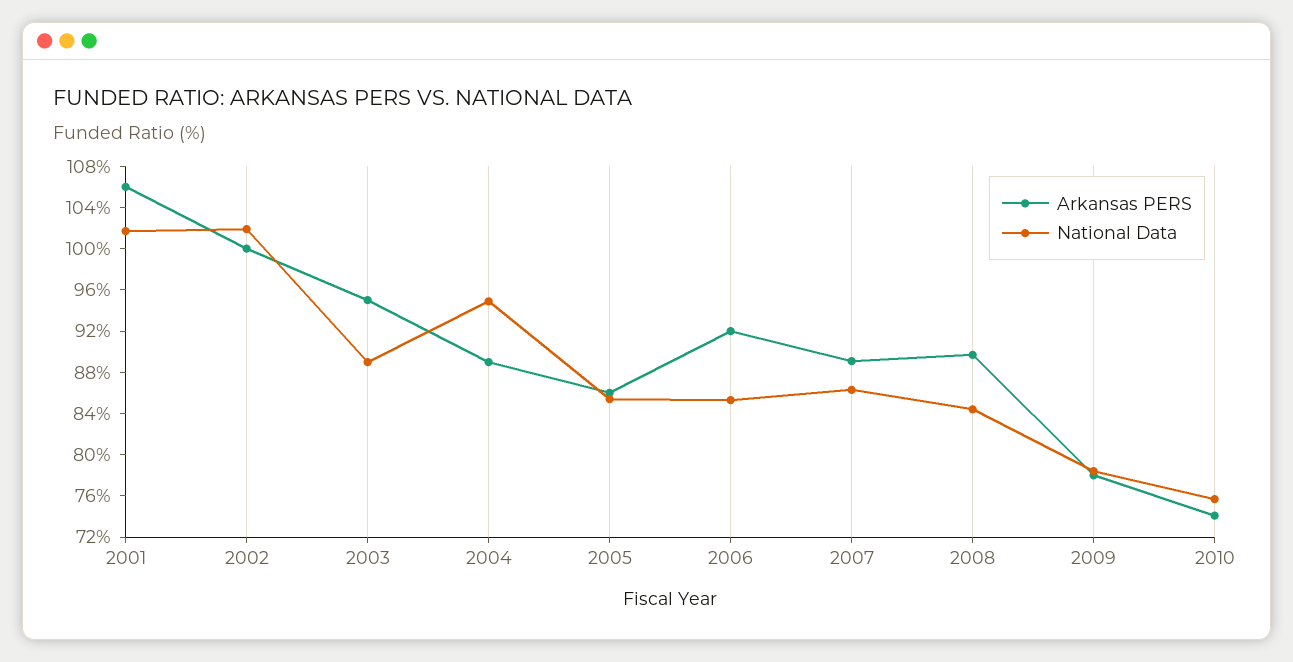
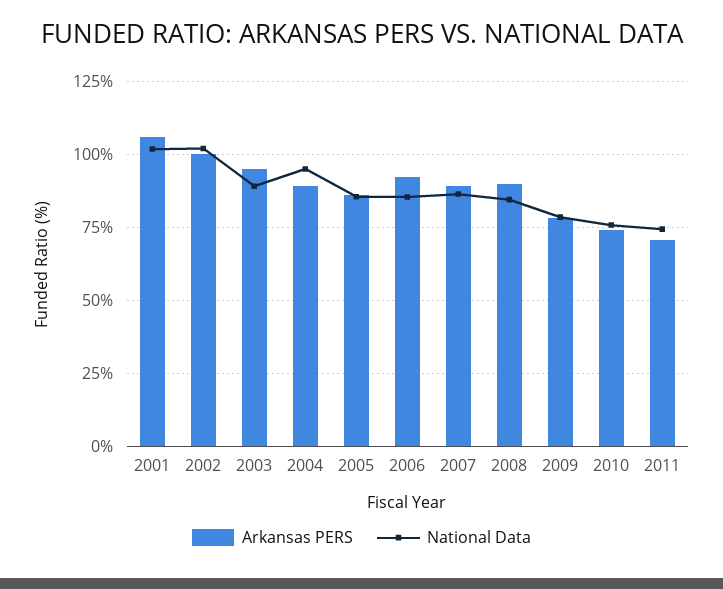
Arkansas PERS, 2011: none -> 70
National Data, 2011: none -> 75

